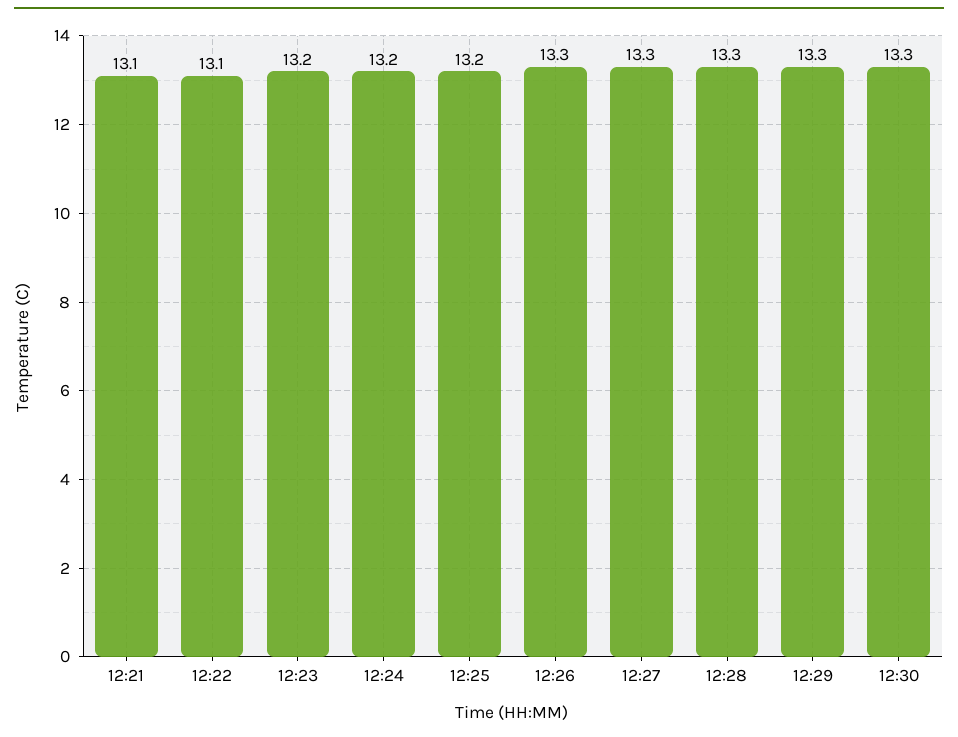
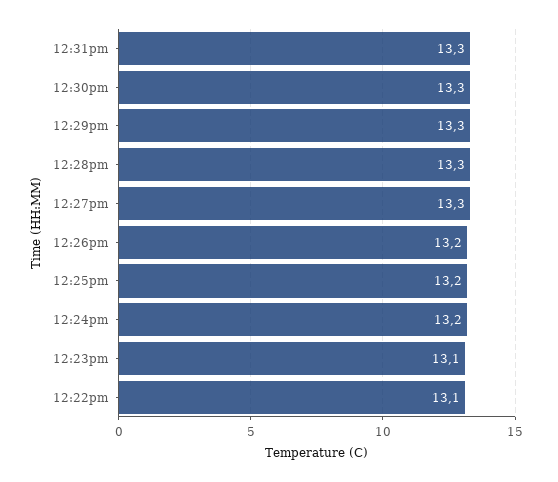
12:21: 13.1 -> none
12:23: 13.2 -> 13.1
12:26: 13.3 -> 13.2
12:31pm: none -> 13.3

